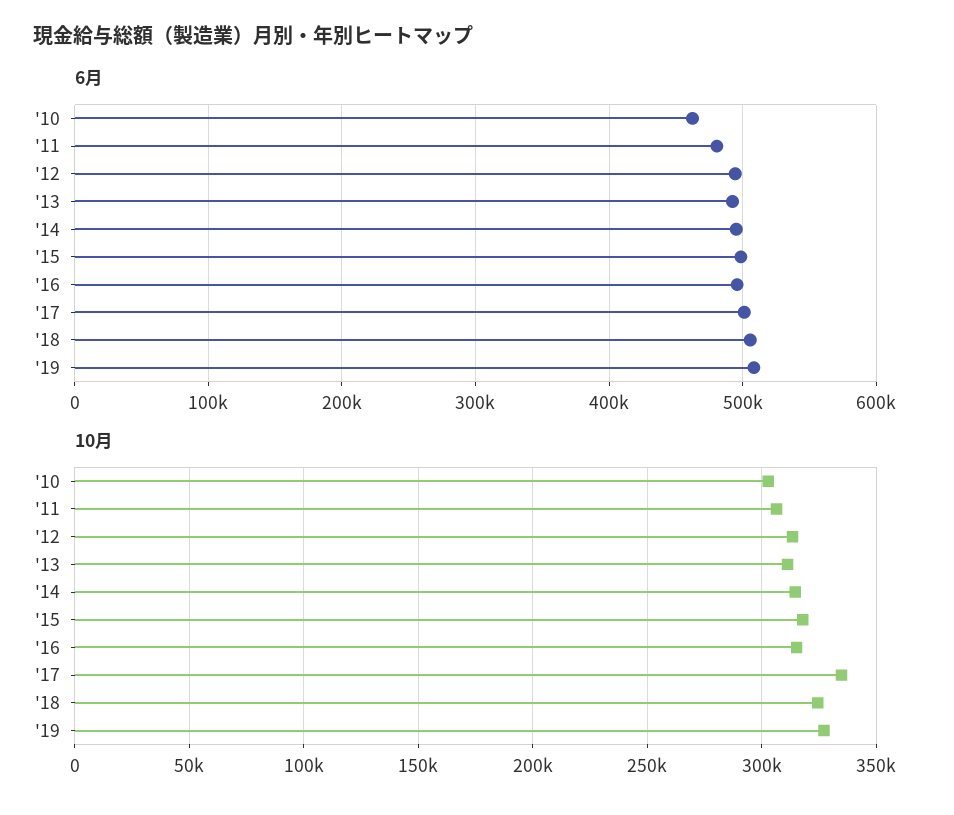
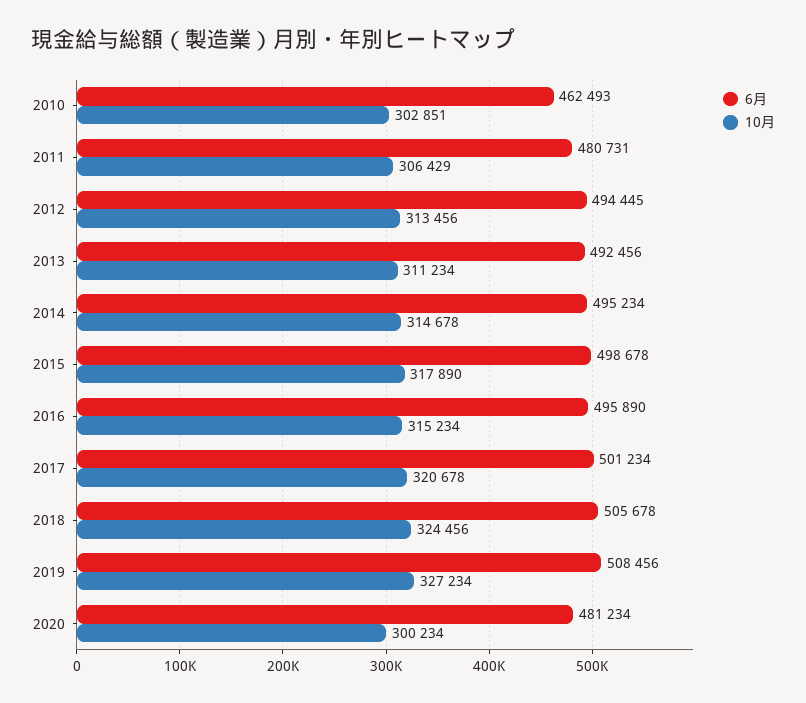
10月, '17: 335000 -> 320678
6月, 2020: none -> 481234
10月, 2020: none -> 300234

